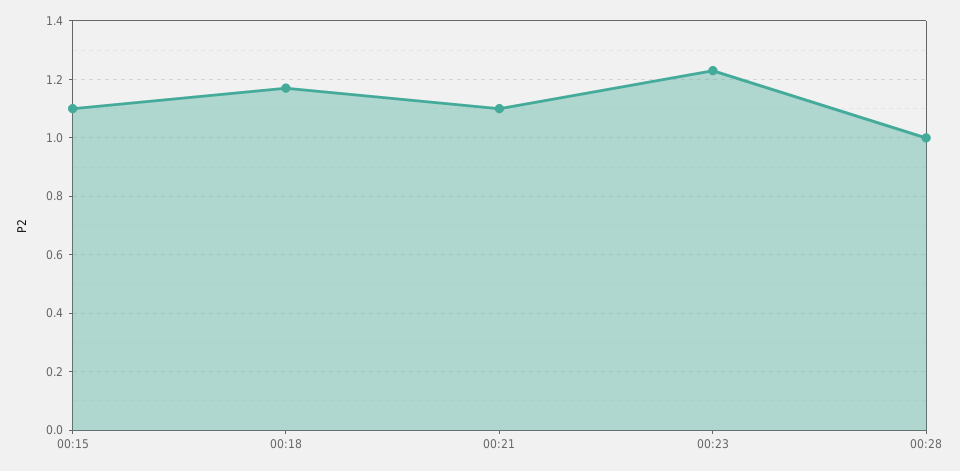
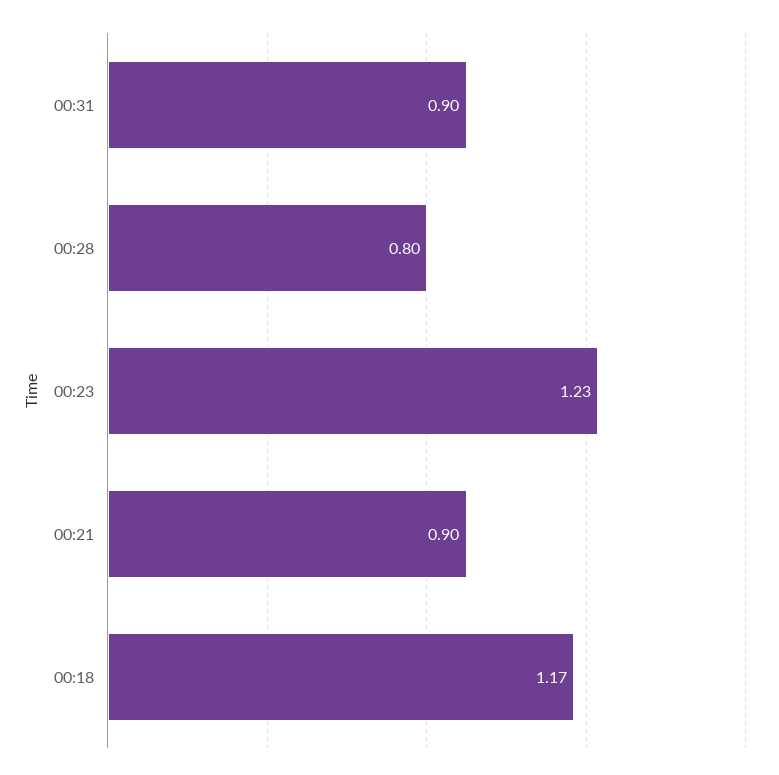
00:15: 1.1 -> none
00:21: 1.1 -> 0.9
00:28: 1 -> 0.8
00:31: none -> 0.9

